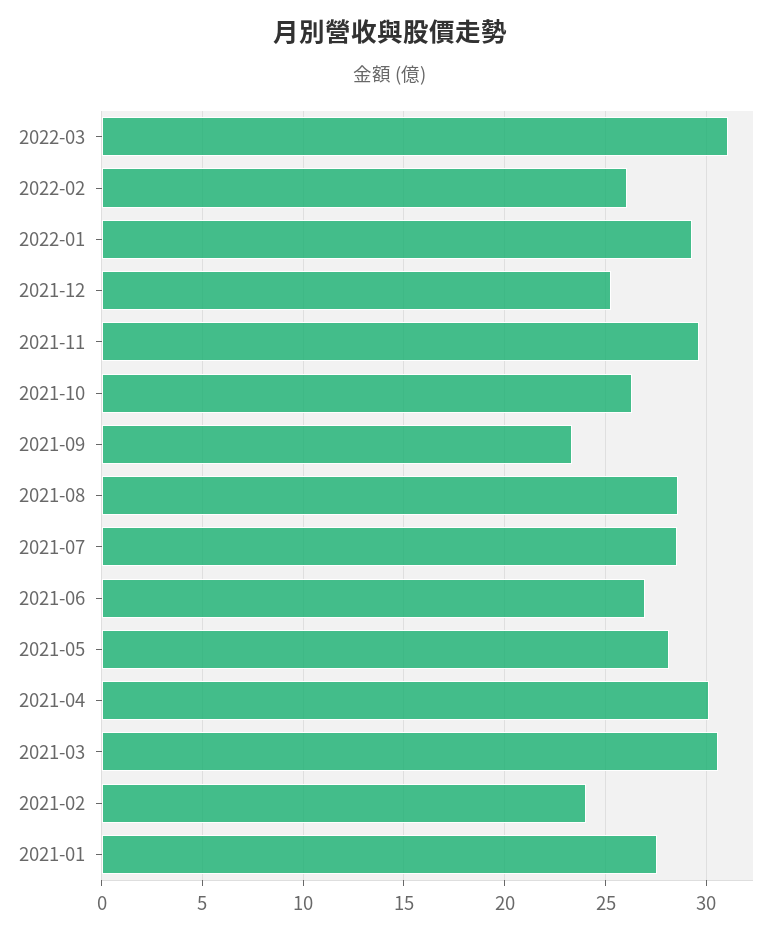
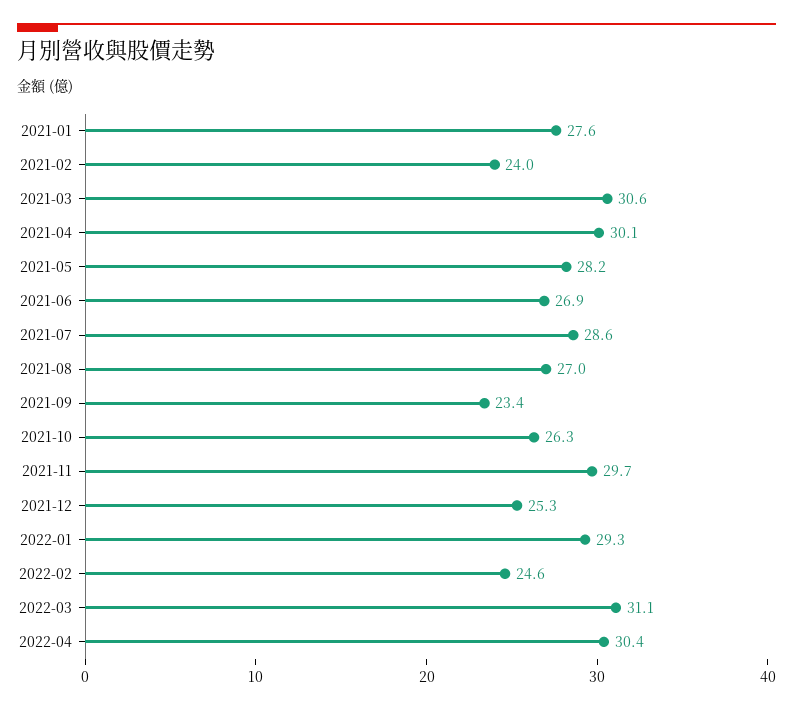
2022-02: 26 -> 24.6
2021-08: 28.5 -> 27
2022-04: none -> 30.4

